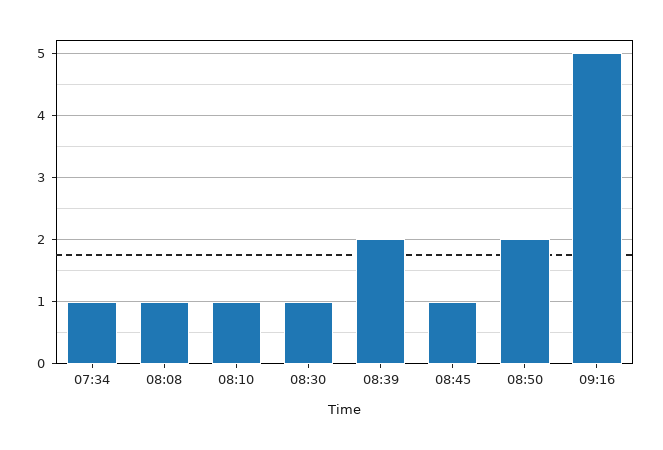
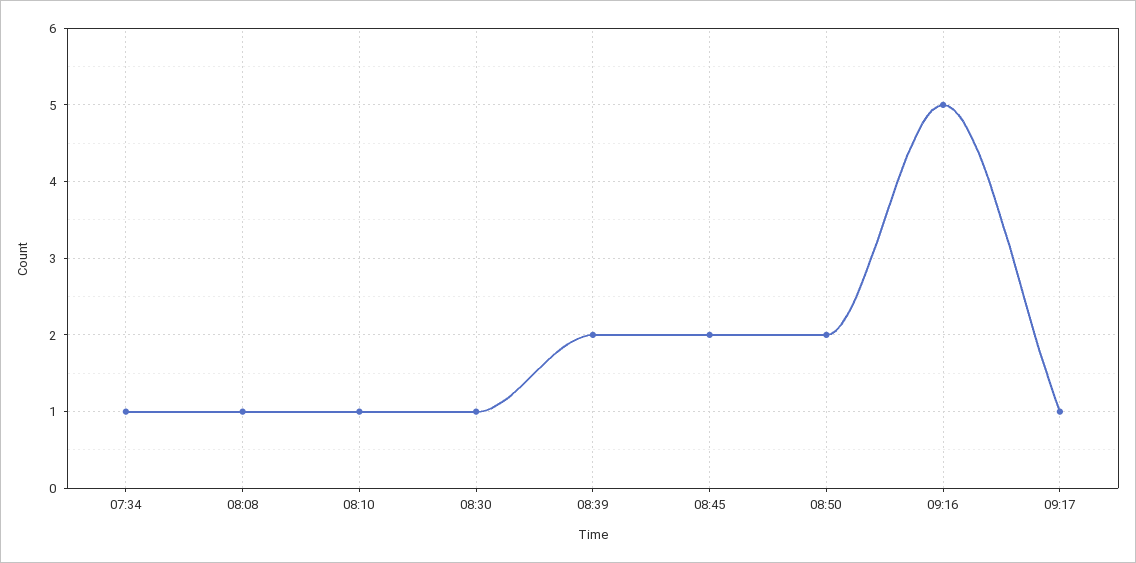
08:45: 1 -> 2
09:17: none -> 1

